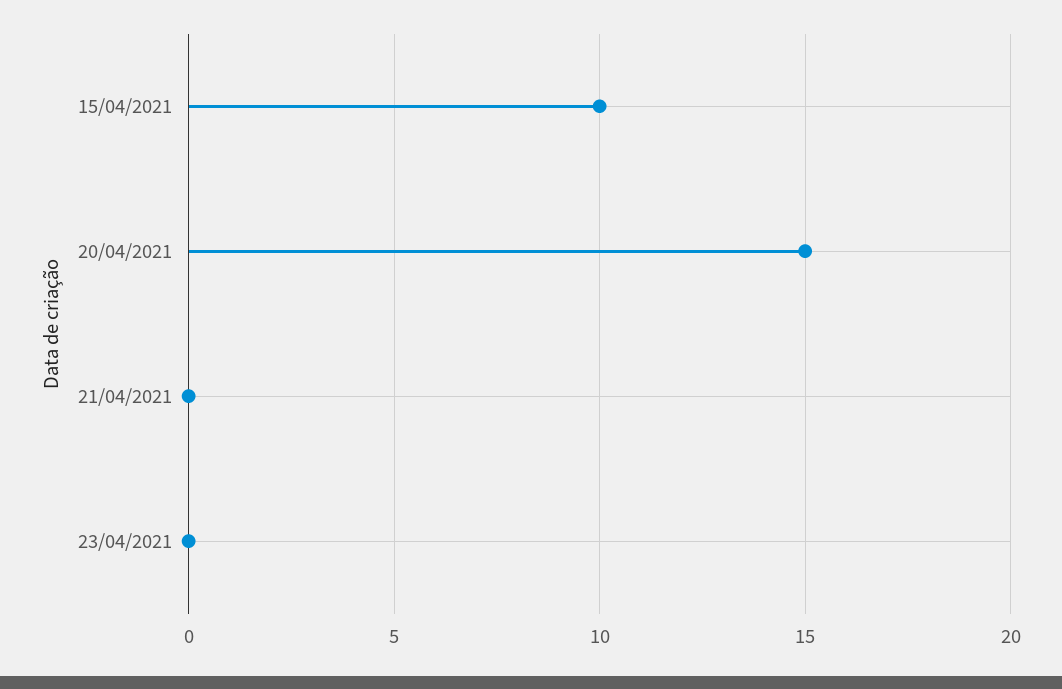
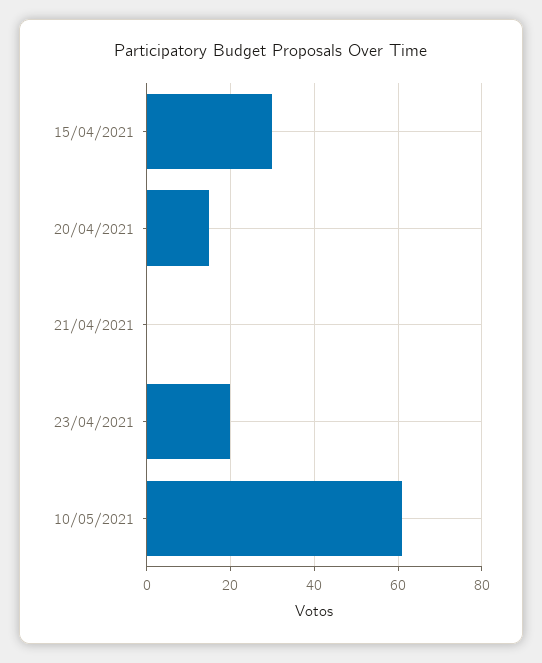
15/04/2021: 10 -> 30
23/04/2021: 0 -> 20
10/05/2021: none -> 60

